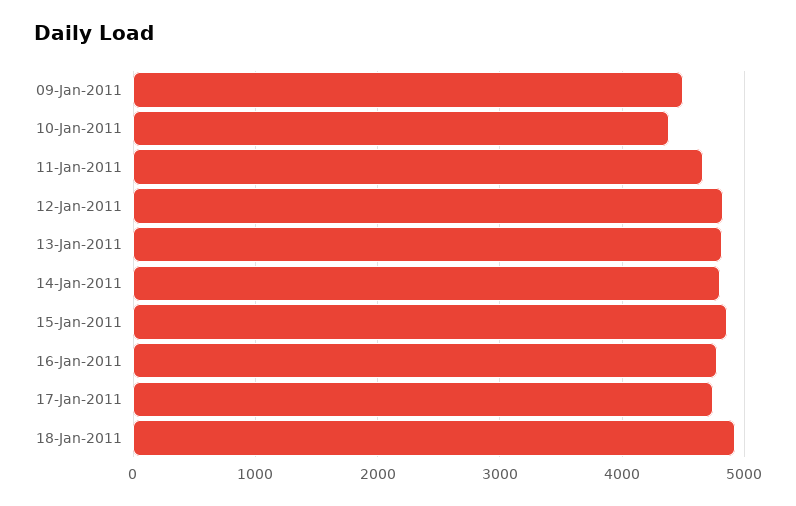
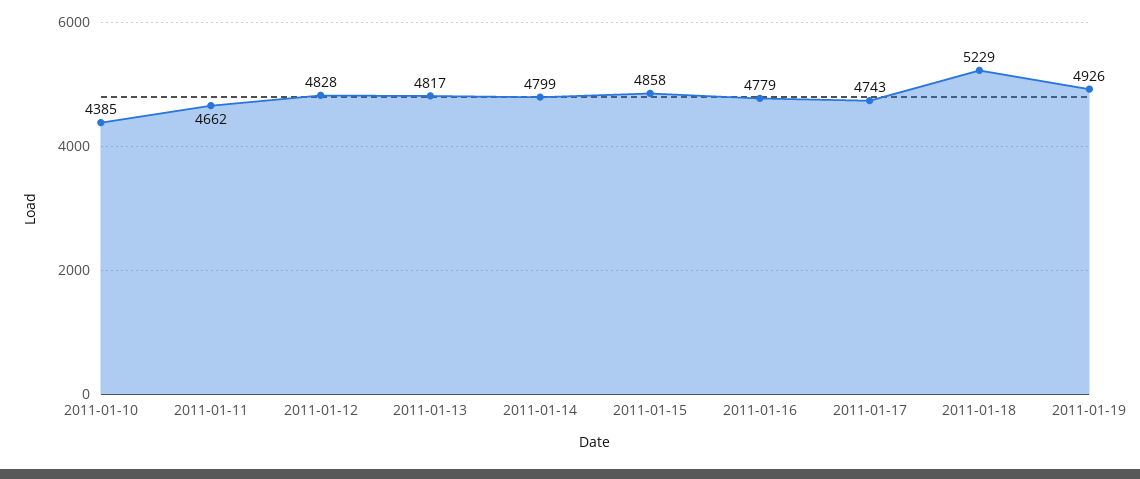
09-Jan-2011: 4500 -> none
18-Jan-2011: 4900 -> 5229
2011-01-19: none -> 4926

